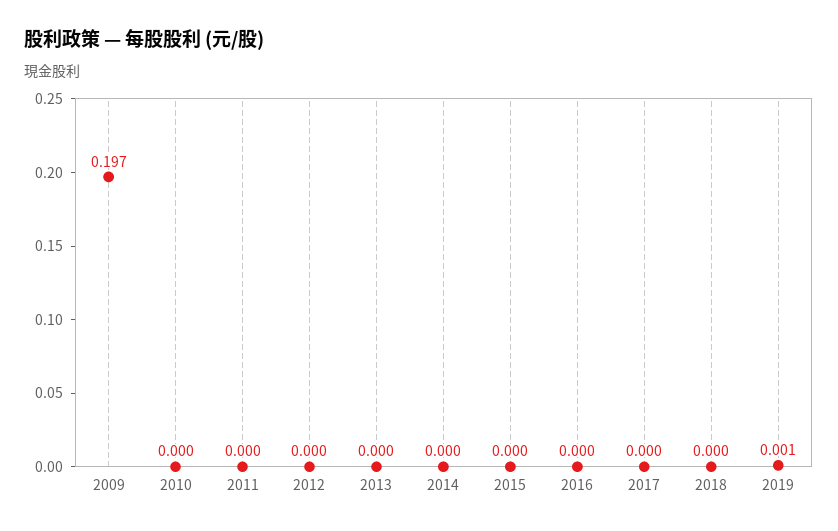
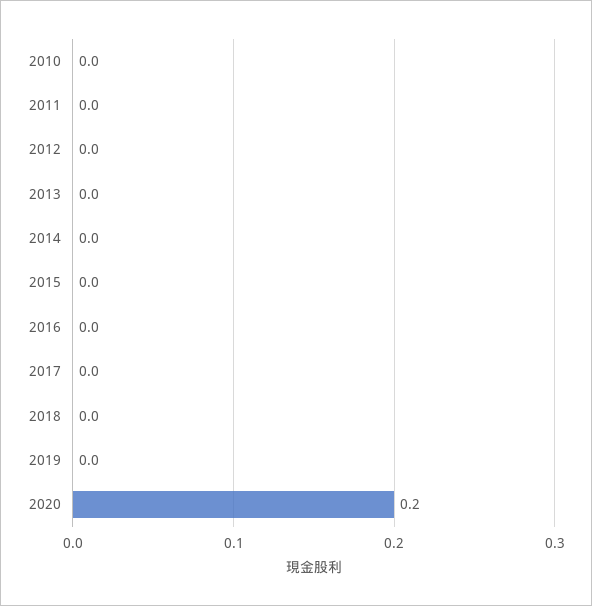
2009: 0.197 -> none
2019: 0.001 -> 0
2020: none -> 0.2

